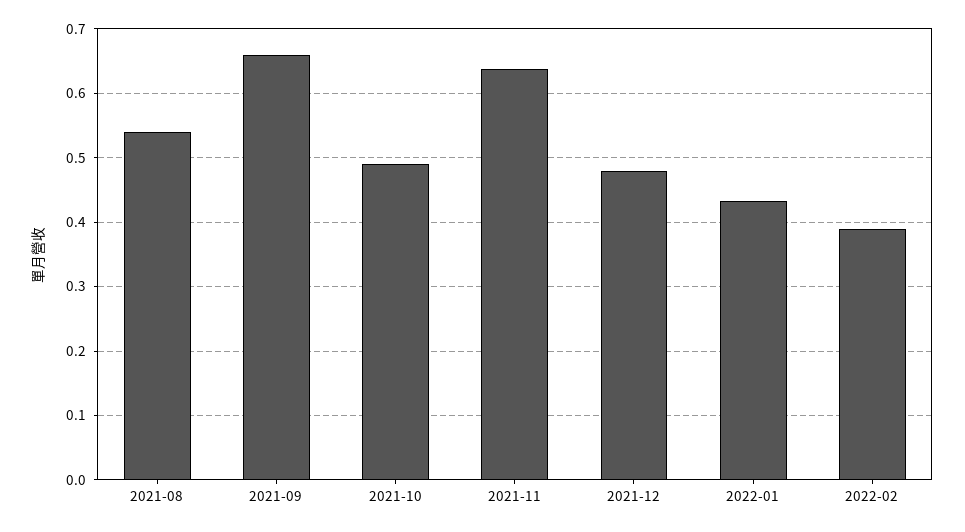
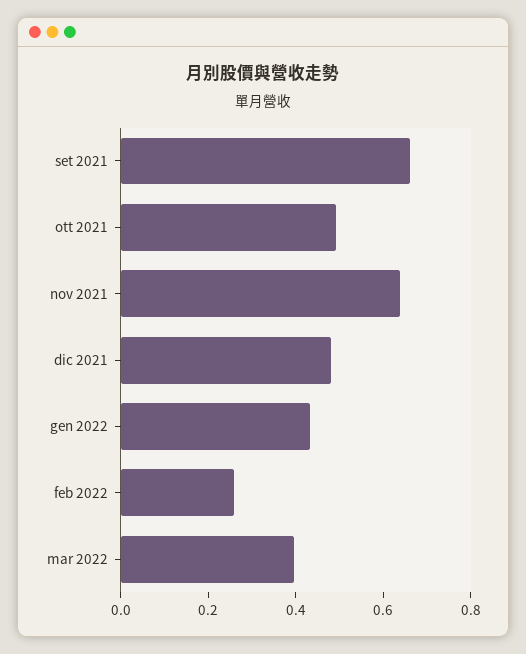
2021-08: 0.54 -> none
2022-02: 0.39 -> 0.25
mar 2022: none -> 0.4

